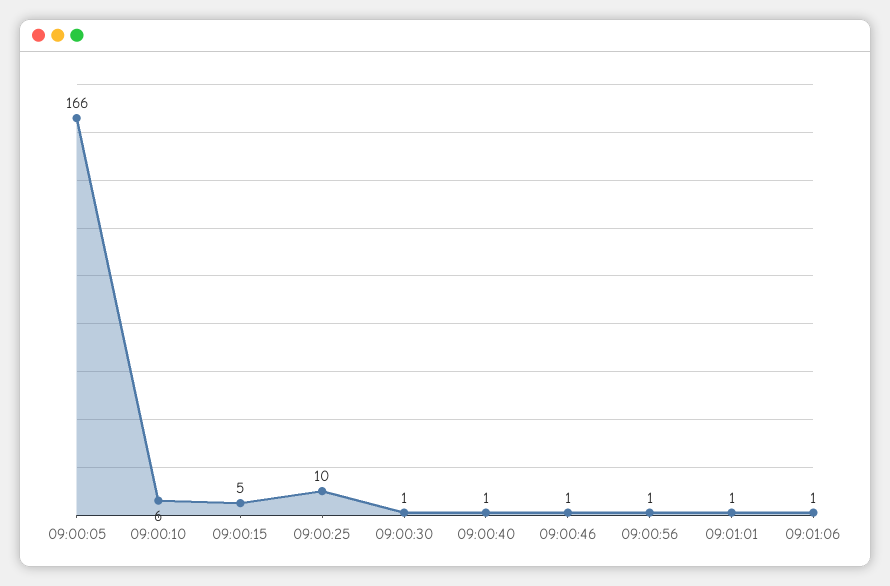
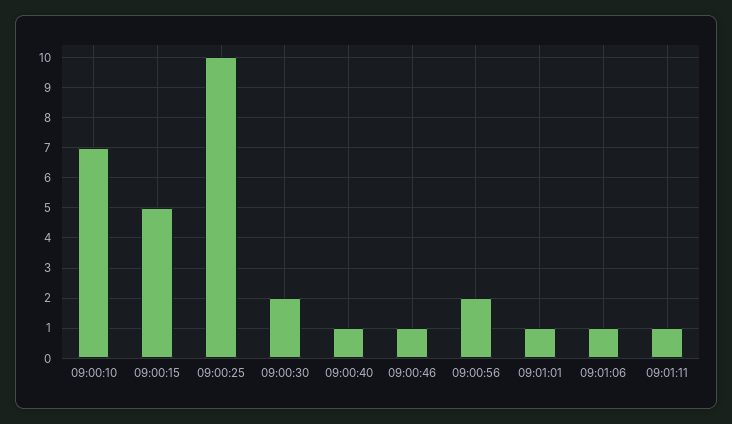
09:00:05: 166 -> none
09:00:10: 6 -> 7
09:00:30: 1 -> 2
09:00:56: 1 -> 2
09:01:11: none -> 1

